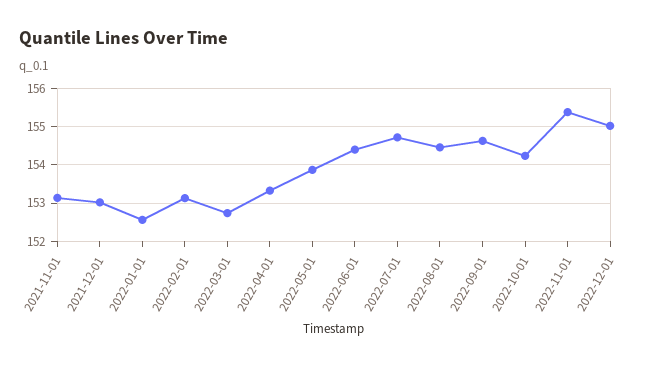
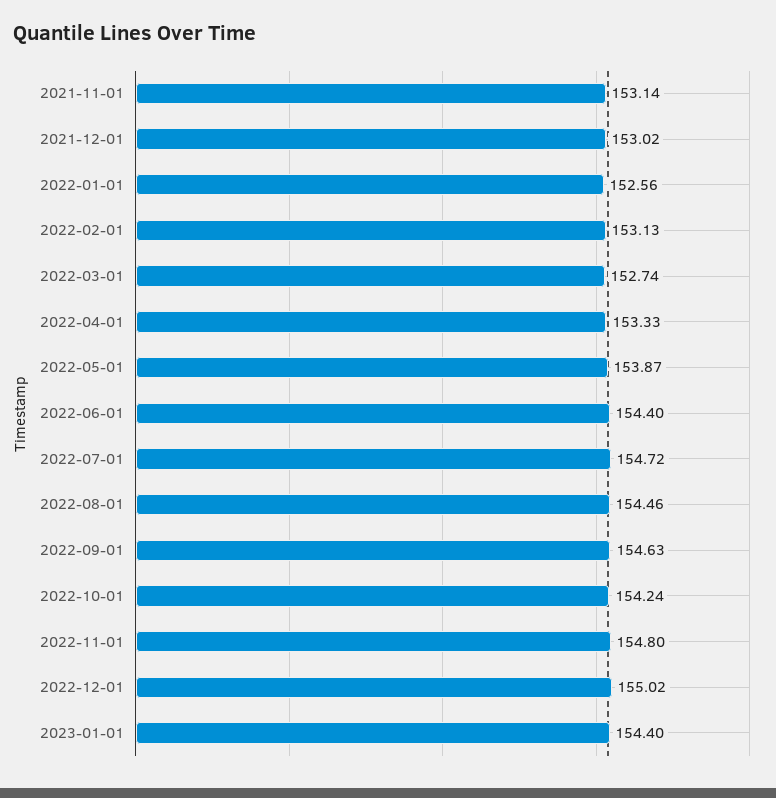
2022-11-01: 155.4 -> 154.8
2023-01-01: none -> 154.4

